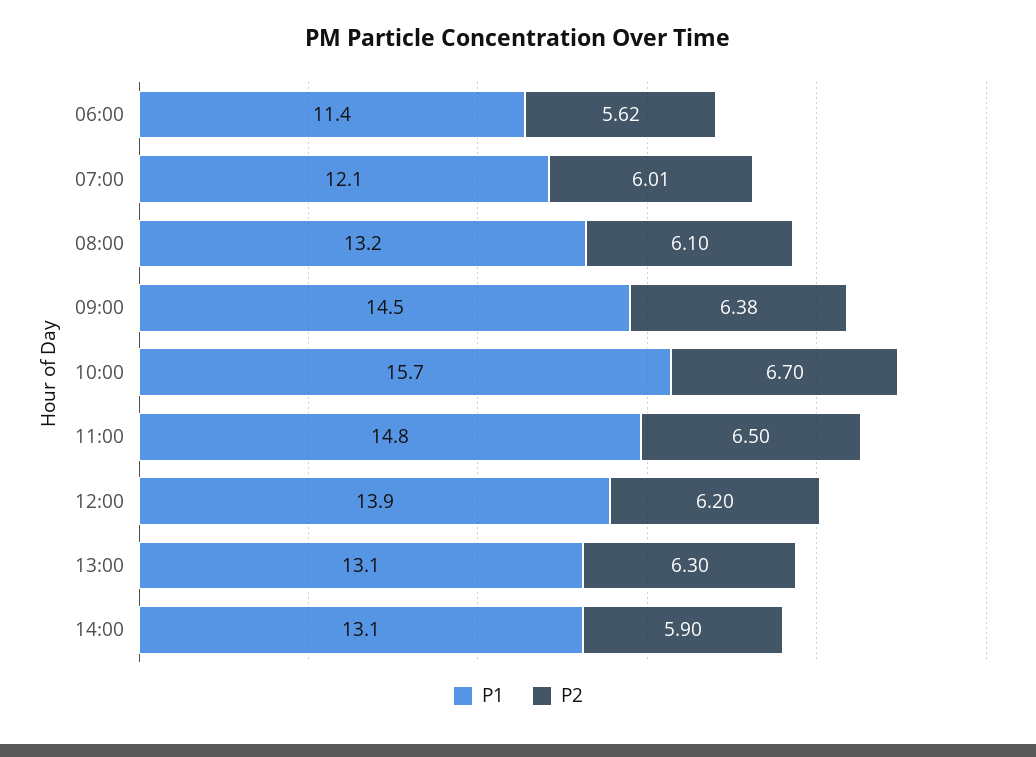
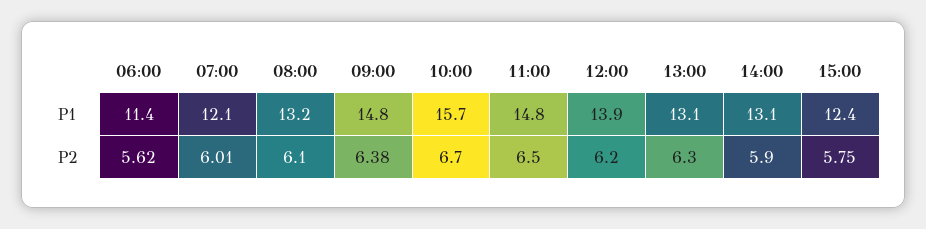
P1, 09:00: 14.5 -> 14.8
P1, 15:00: none -> 12.4
P2, 15:00: none -> 5.75

